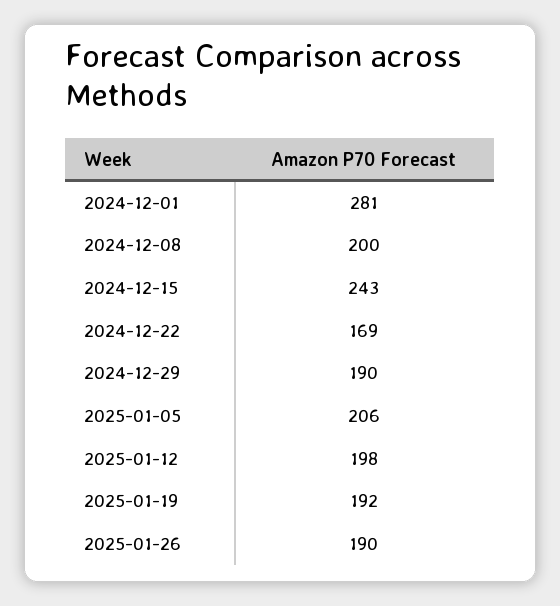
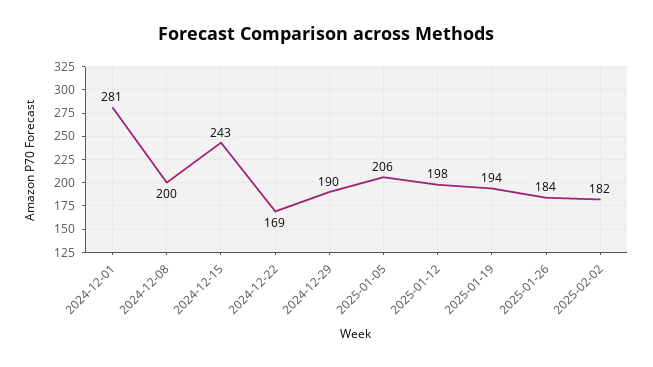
2025-01-19: 192 -> 194
2025-01-26: 190 -> 184
2025-02-02: none -> 182

